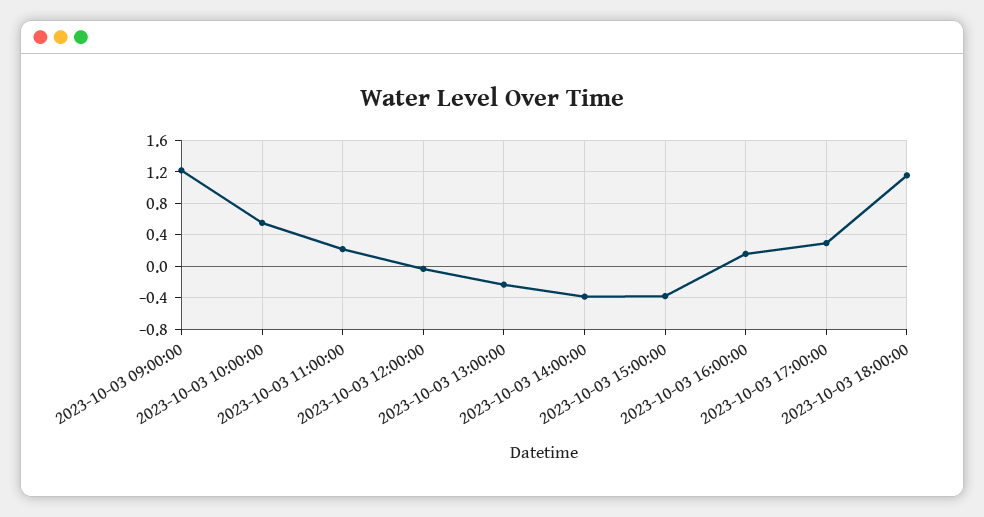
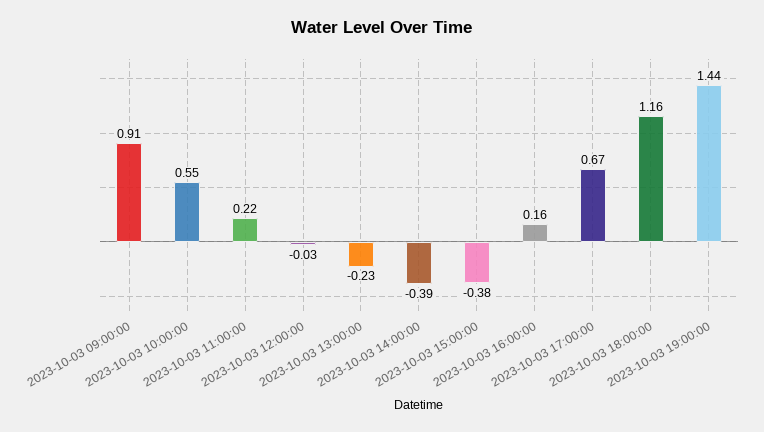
2023-10-03 09:00:00: 1.2 -> 0.91
2023-10-03 17:00:00: 0.3 -> 0.67
2023-10-03 19:00:00: none -> 1.44

